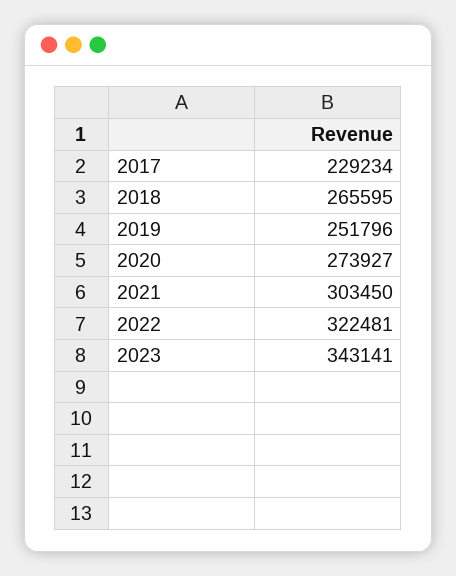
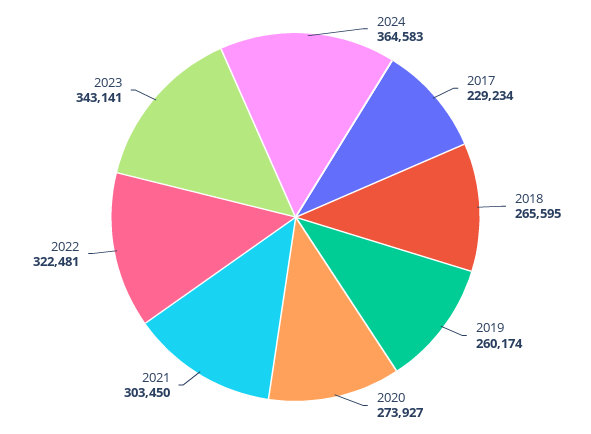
2019: 251796 -> 260174
2024: none -> 364583

